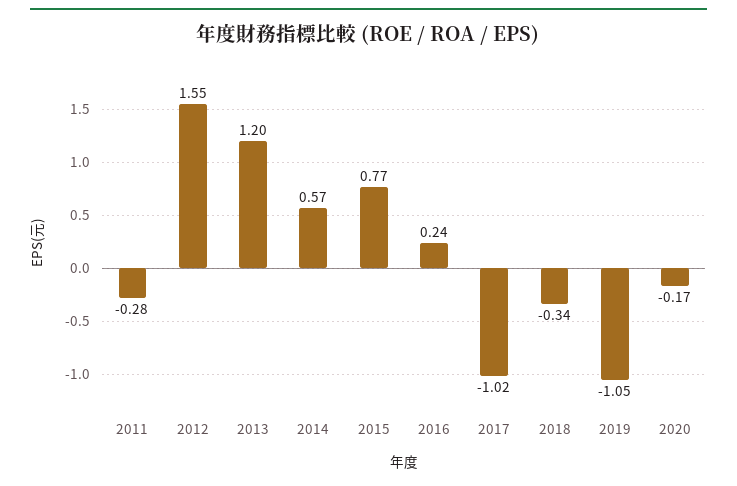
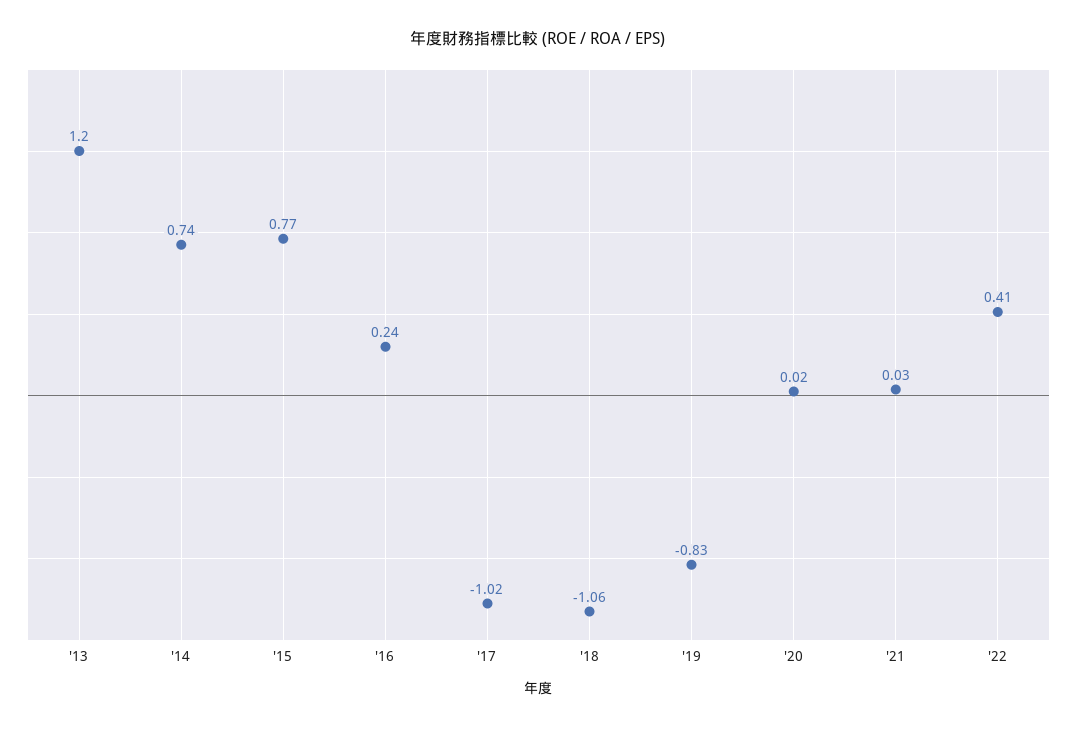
2011: -0.28 -> none
2012: 1.55 -> none
2014: 0.57 -> 0.74
2018: -0.34 -> -1.06
2019: -1.05 -> -0.83
2020: -0.17 -> 0.02
'21: none -> 0.03
'22: none -> 0.41

